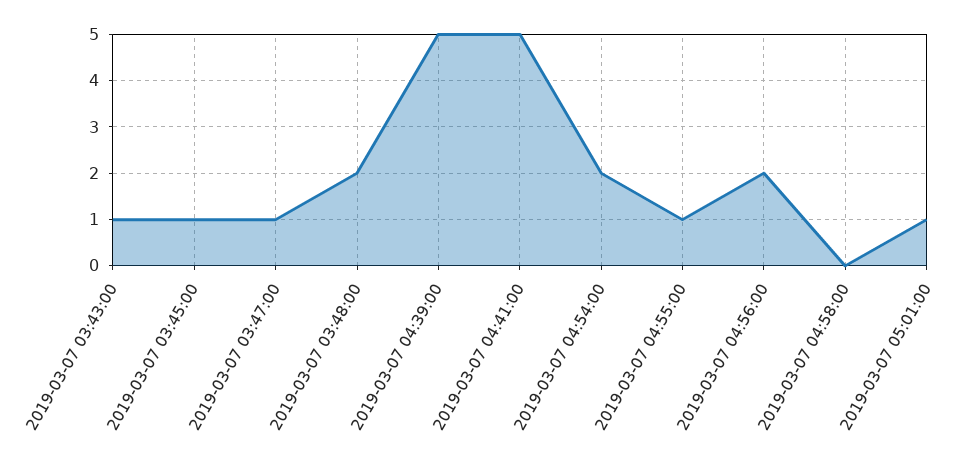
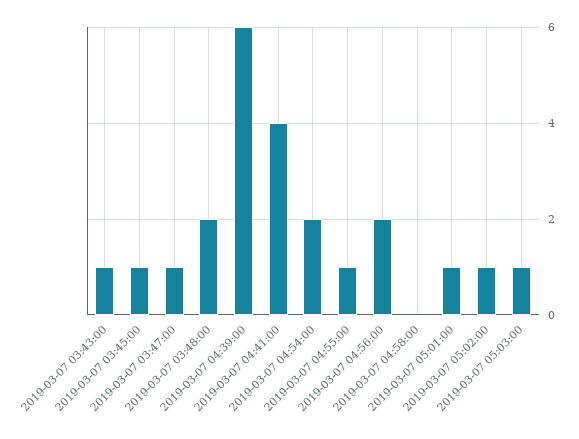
2019-03-07 04:39:00: 5 -> 6
2019-03-07 04:41:00: 5 -> 4
2019-03-07 05:02:00: none -> 1
2019-03-07 05:03:00: none -> 1

